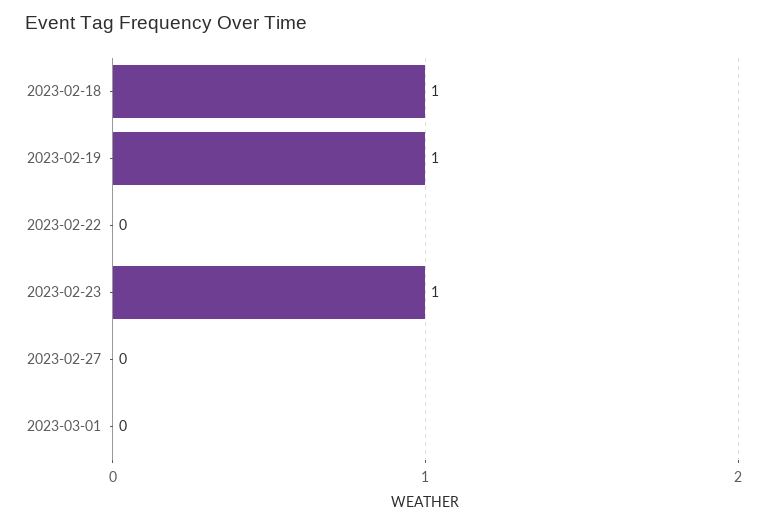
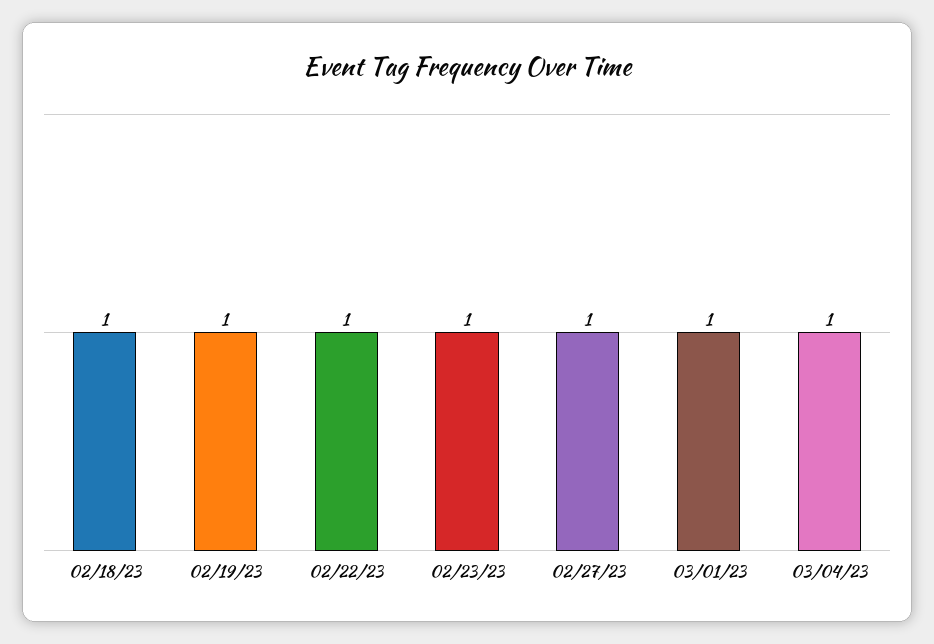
2023-02-22: 0 -> 1
2023-02-27: 0 -> 1
2023-03-01: 0 -> 1
03/04/23: none -> 1

